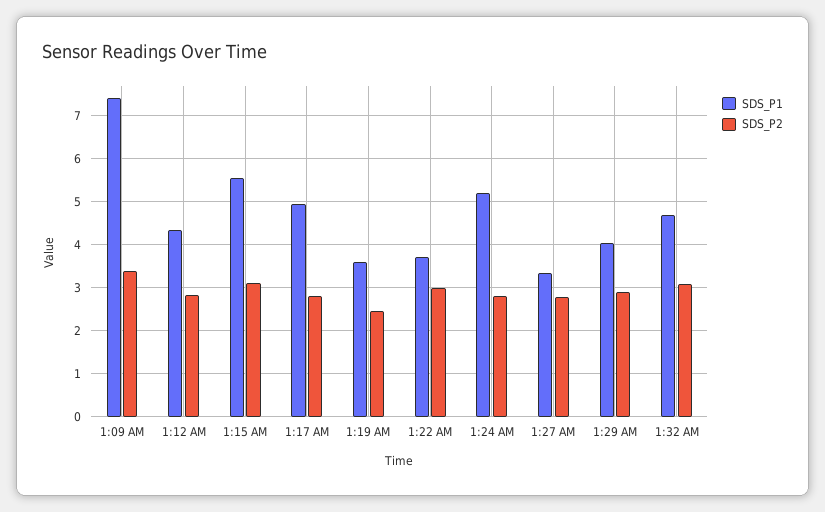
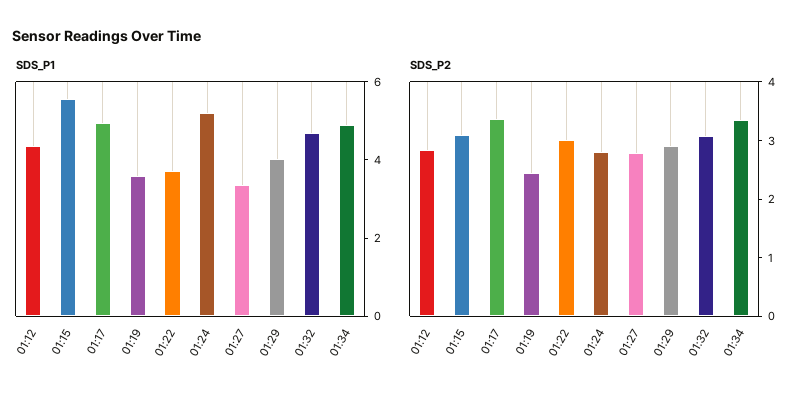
SDS_P1, 1:09 AM: 7.4 -> none
SDS_P2, 1:09 AM: 3.4 -> none
SDS_P2, 1:17 AM: 2.8 -> 3.4
SDS_P1, 01:34: none -> 5
SDS_P2, 01:34: none -> 3.4

